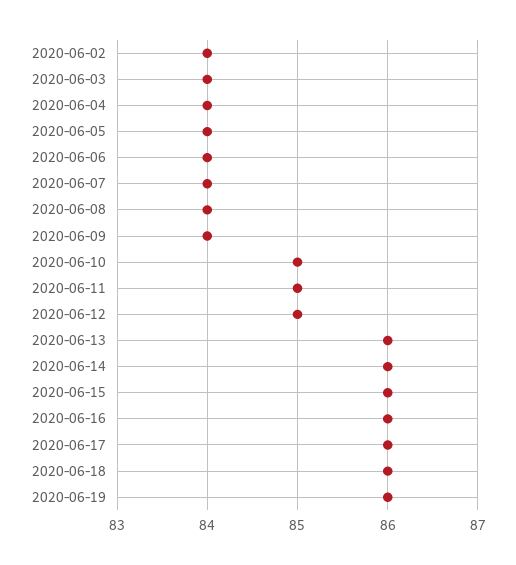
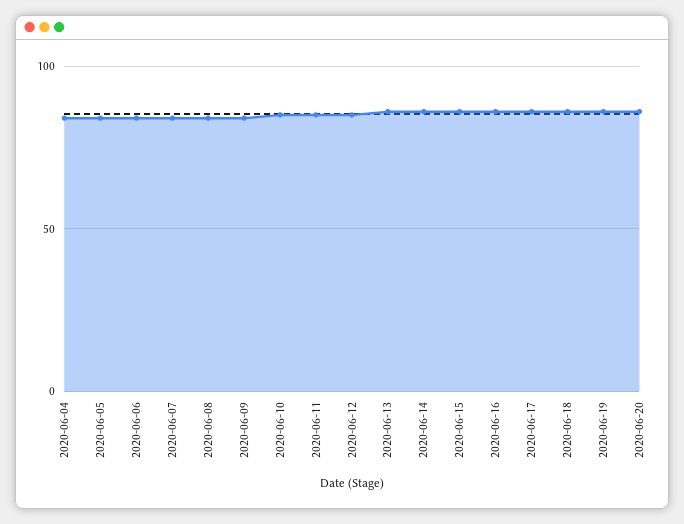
2020-06-02: 84 -> none
2020-06-03: 84 -> none
2020-06-20: none -> 85

